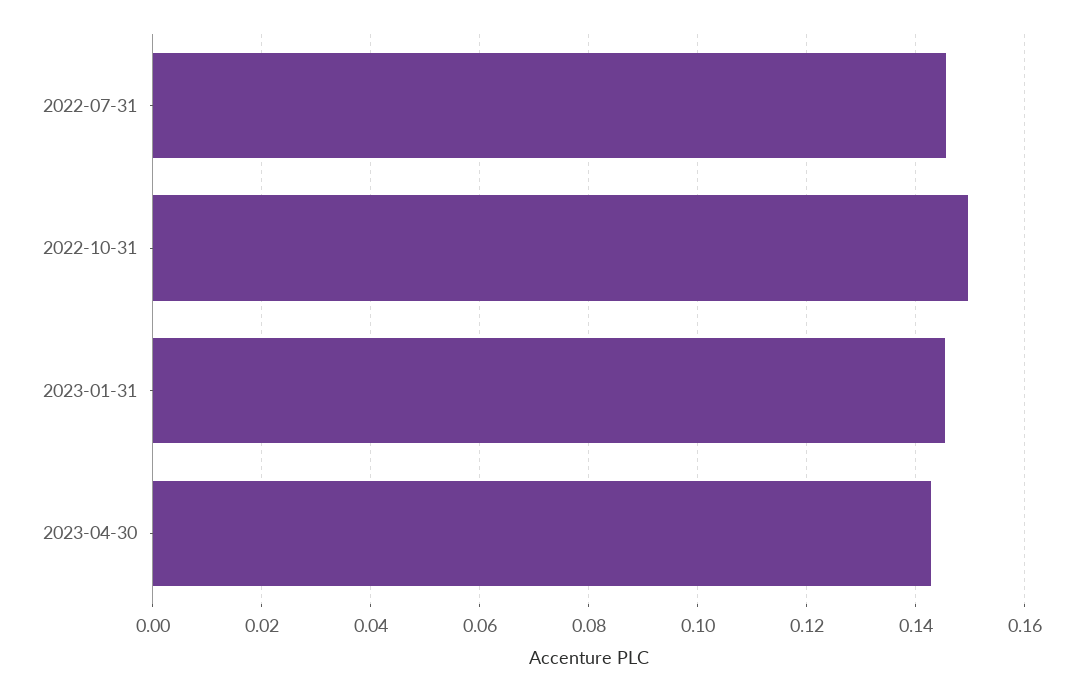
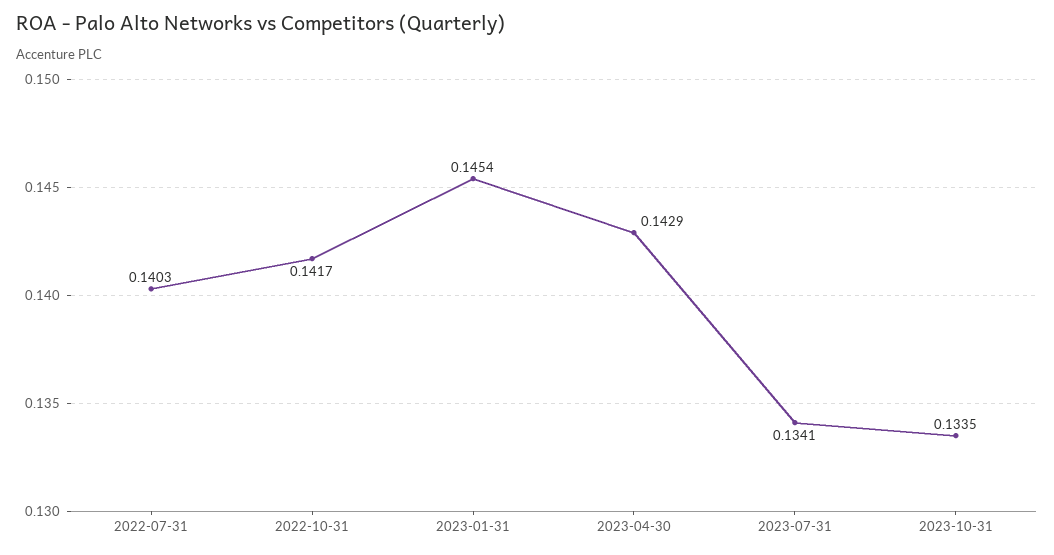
2022-07-31: 0.146 -> 0.1403
2022-10-31: 0.15 -> 0.1417
2023-07-31: none -> 0.1341
2023-10-31: none -> 0.1335

